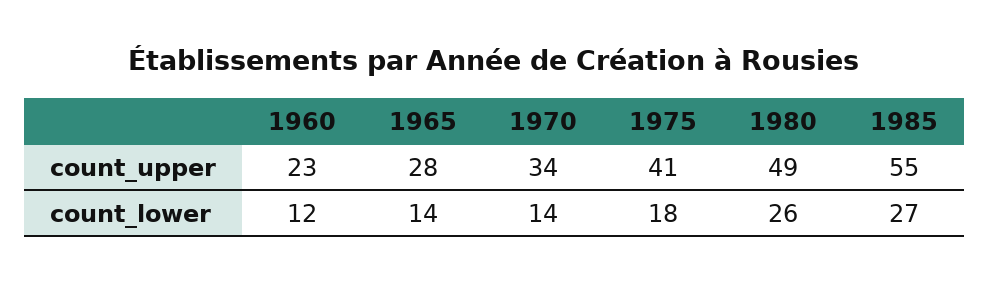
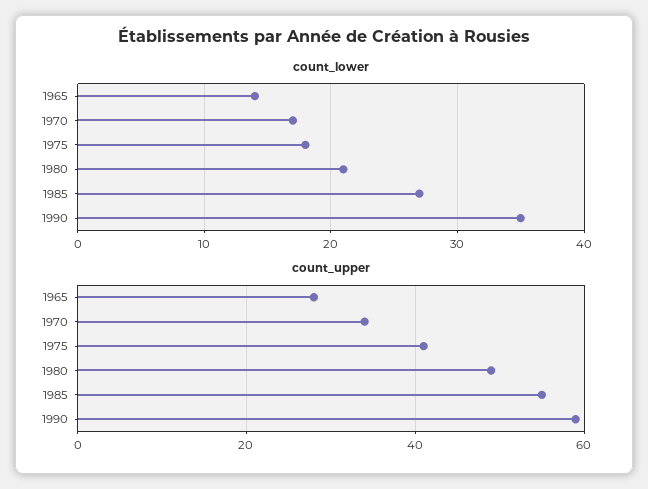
count_upper, 1960: 23 -> none
count_lower, 1960: 12 -> none
count_lower, 1970: 14 -> 17
count_lower, 1980: 26 -> 21
count_lower, 1990: none -> 35
count_upper, 1990: none -> 60

